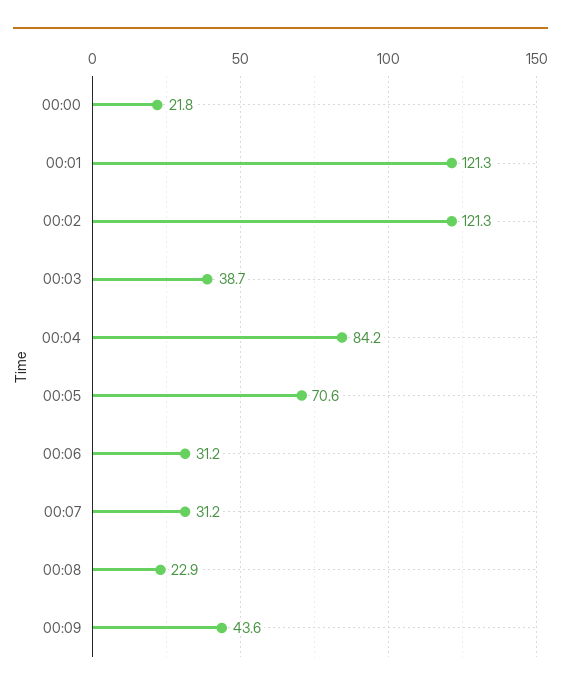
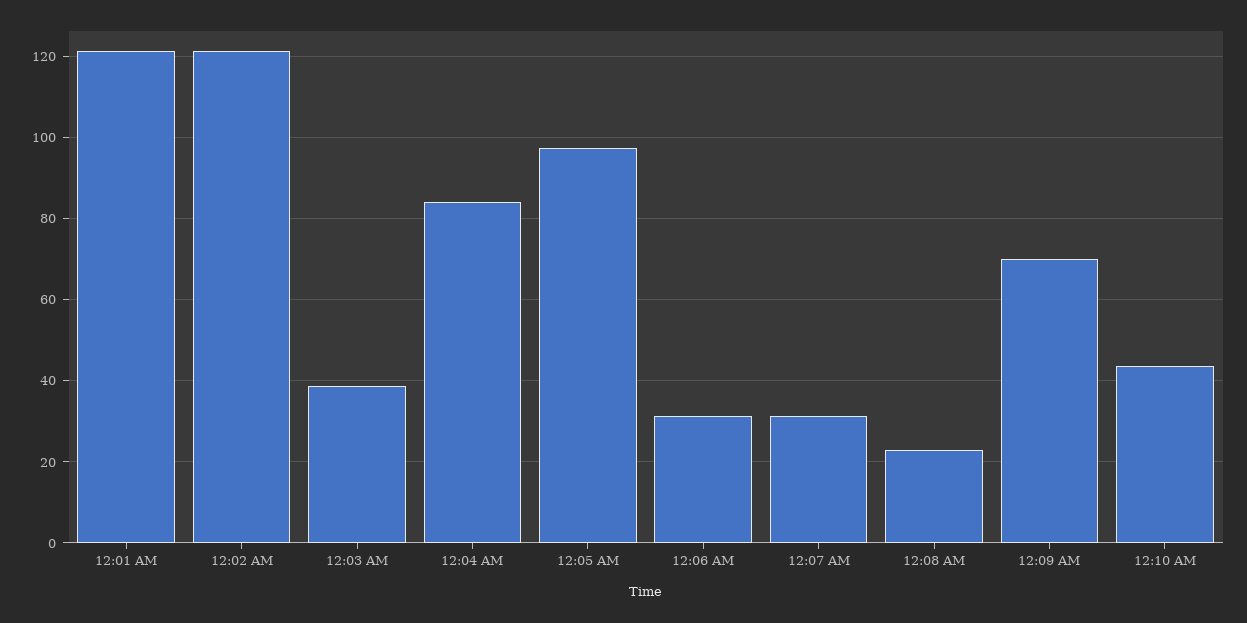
00:00: 21.8 -> none
00:05: 70.6 -> 98
00:09: 43.6 -> 70
12:10 AM: none -> 44

